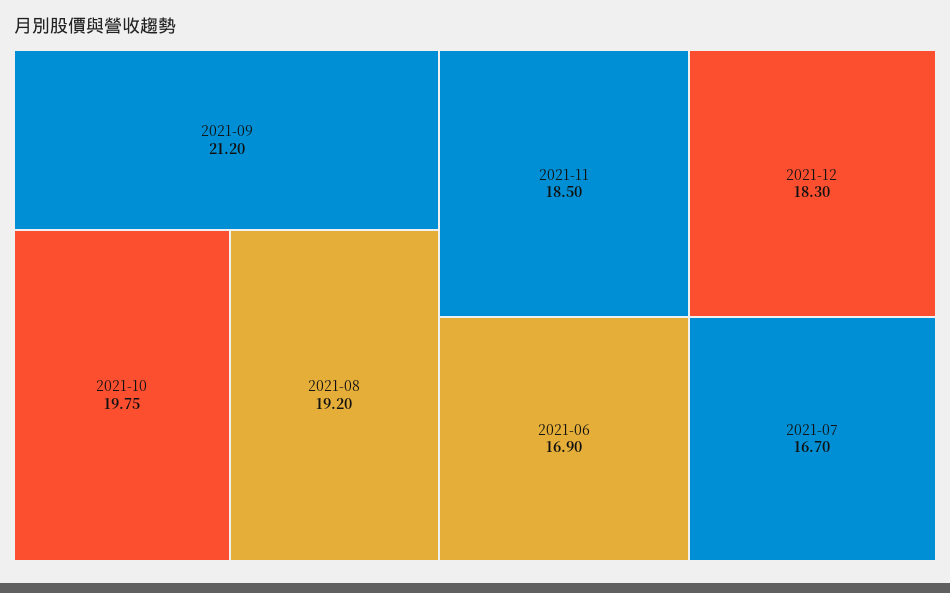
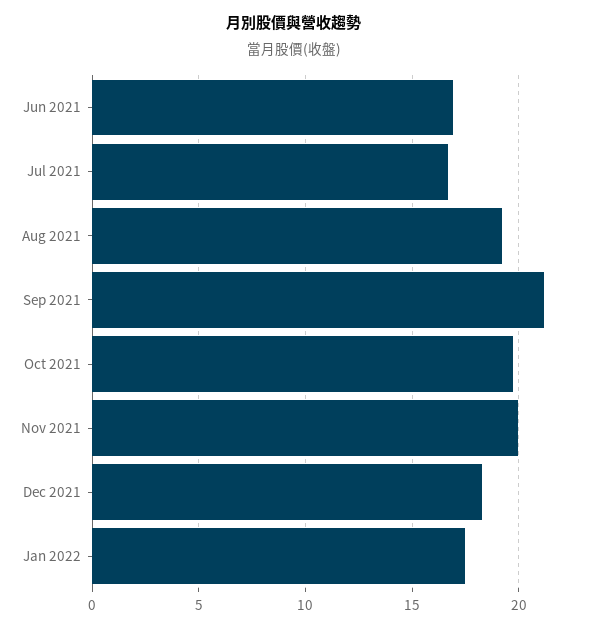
2021-11: 18.5 -> 20
Jan 2022: none -> 17.5

